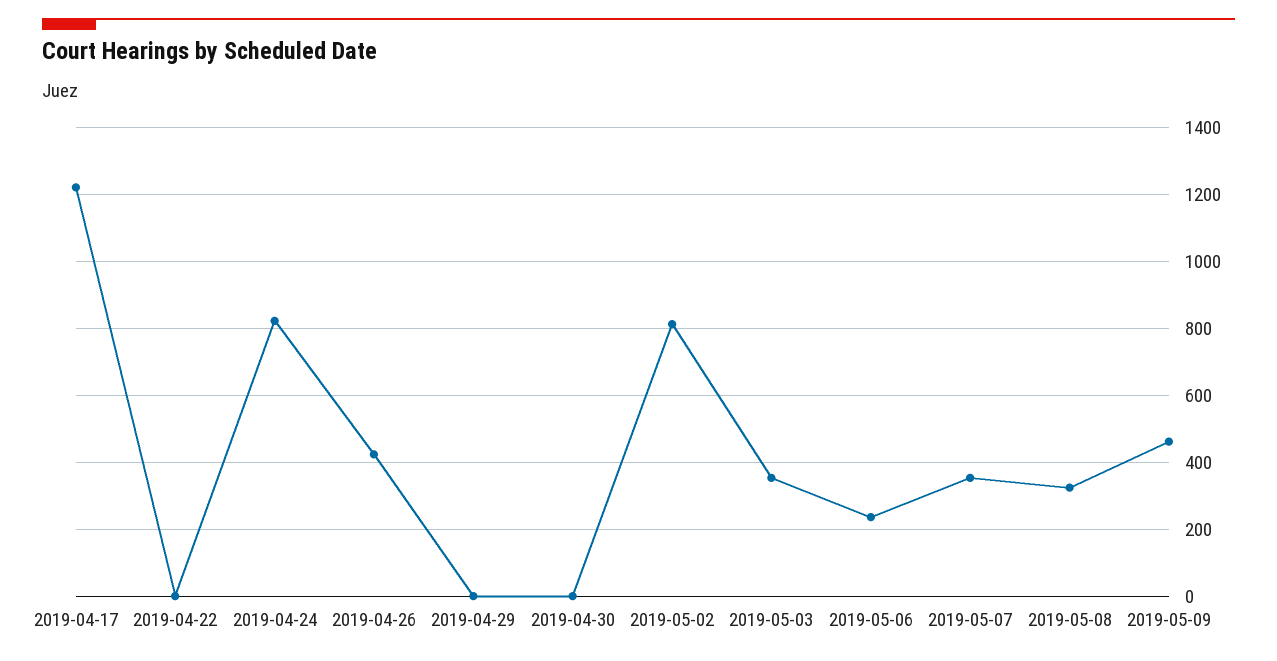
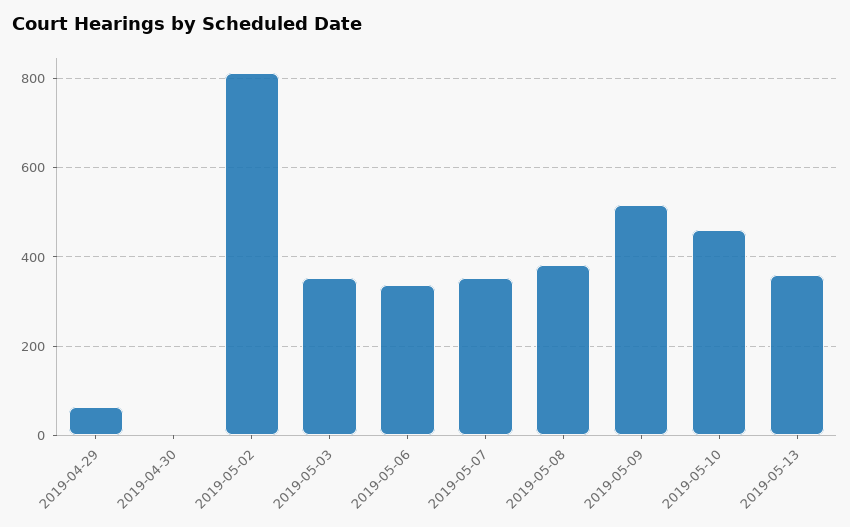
2019-04-17: 1220 -> none
2019-04-22: 0 -> none
2019-04-24: 820 -> none
2019-04-26: 420 -> none
2019-04-29: 0 -> 60
2019-05-06: 240 -> 340
2019-05-08: 320 -> 380
2019-05-09: 460 -> 520
2019-05-10: none -> 460
2019-05-13: none -> 360

